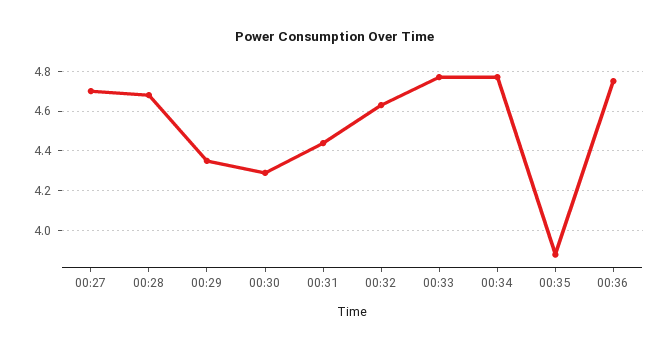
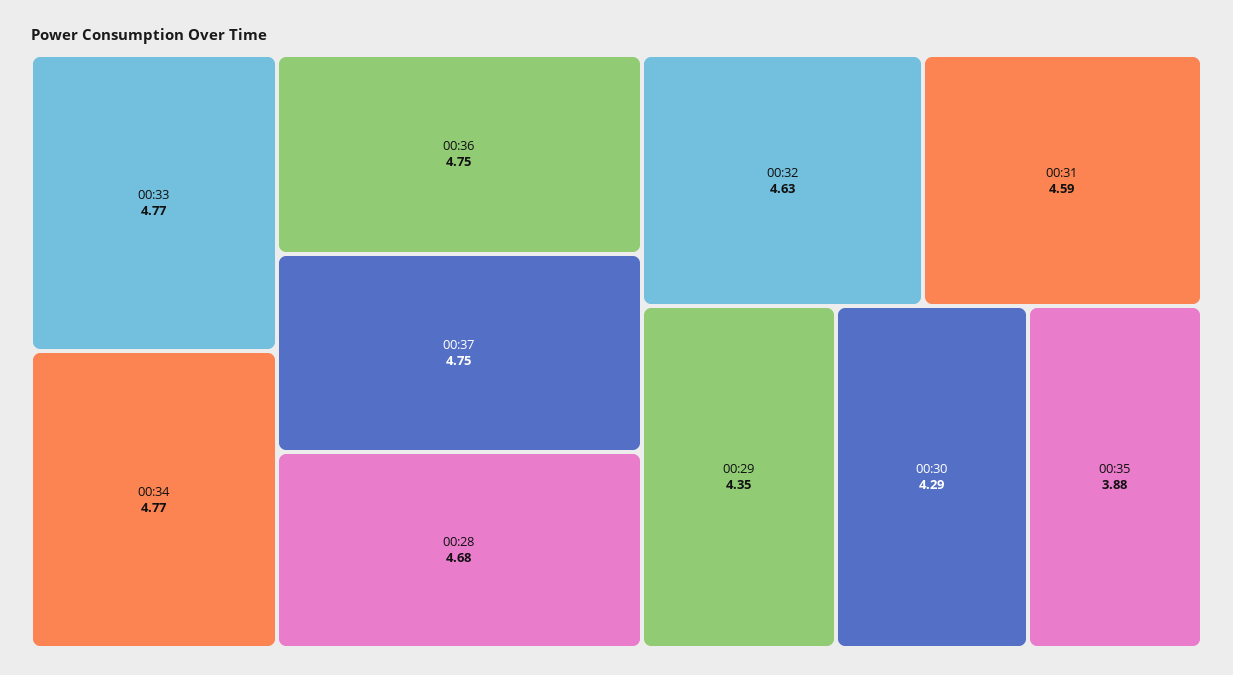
00:27: 4.7 -> none
00:31: 4.45 -> 4.59
00:37: none -> 4.75

